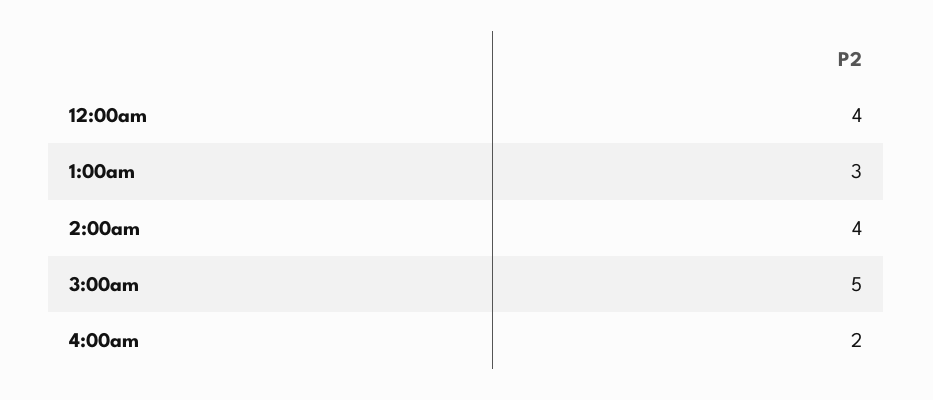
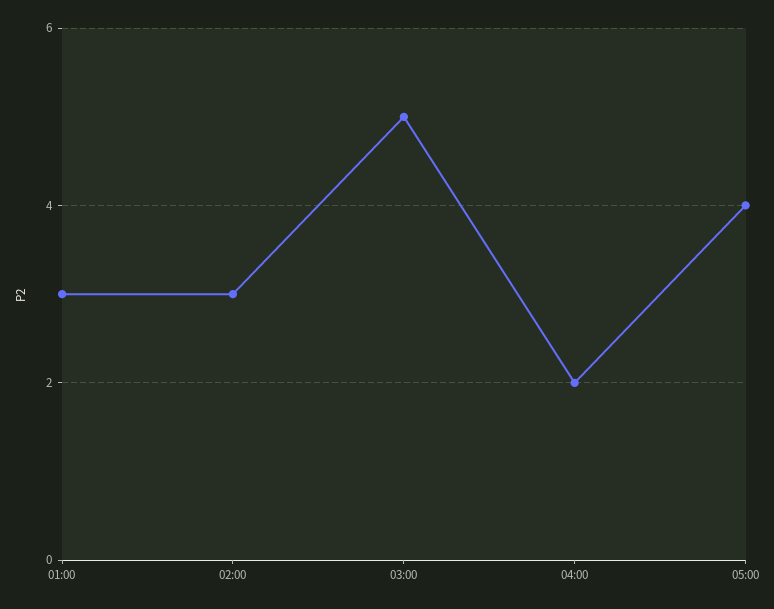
12:00am: 4 -> none
2:00am: 4 -> 3
05:00: none -> 4

